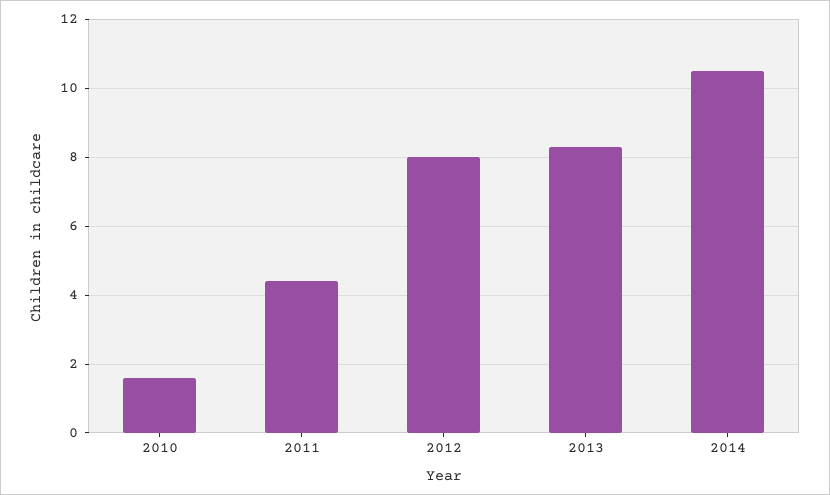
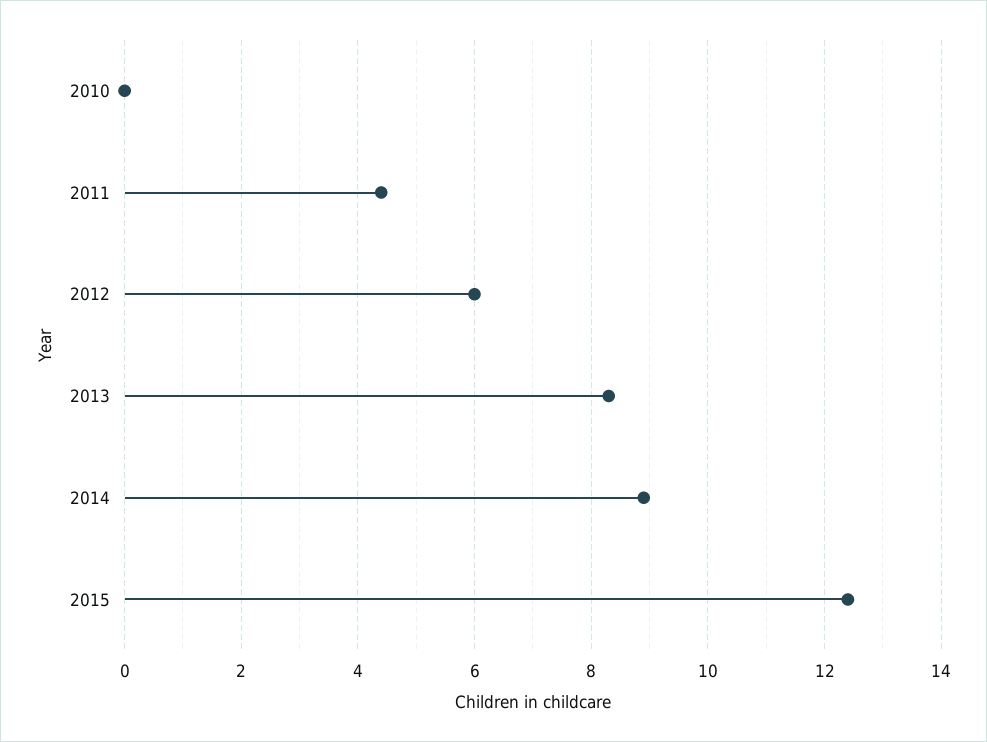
2010: 1.5 -> 0
2012: 8 -> 6
2014: 10.5 -> 9
2015: none -> 12.5

